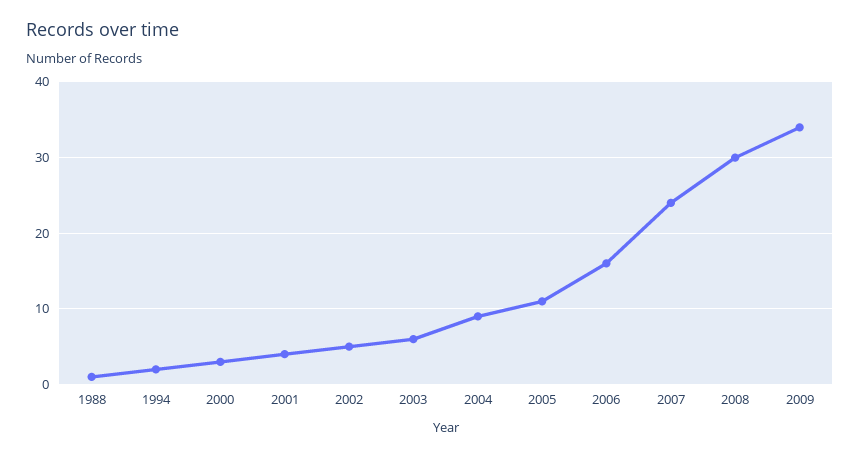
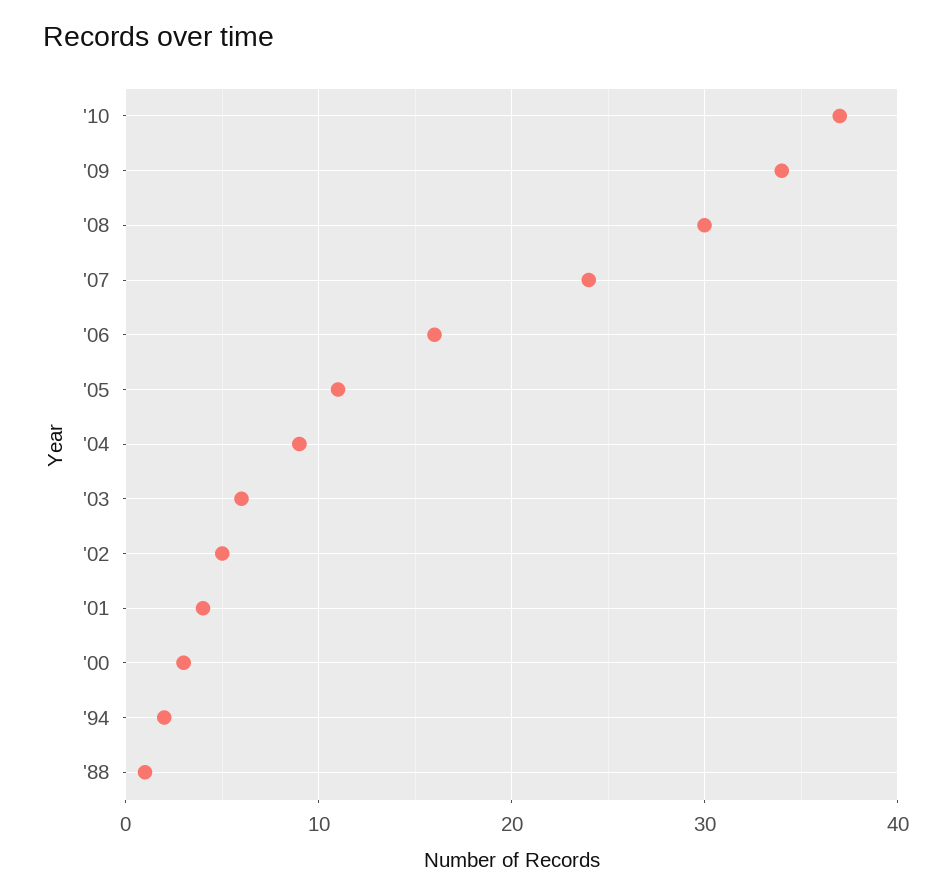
'10: none -> 37

